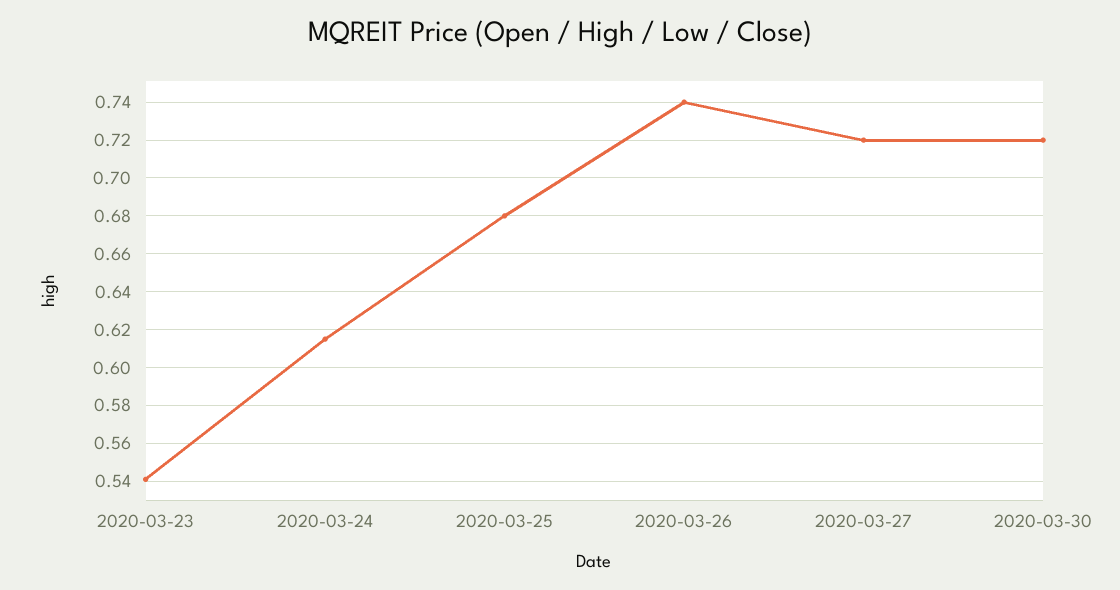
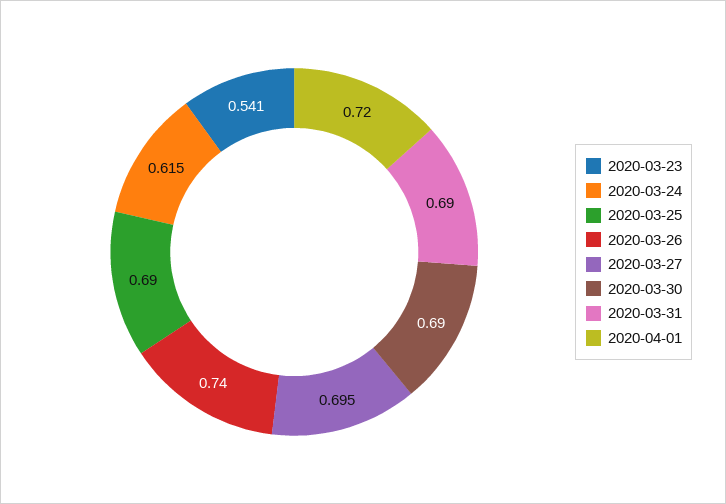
2020-03-25: 0.68 -> 0.69
2020-03-27: 0.72 -> 0.695
2020-03-30: 0.72 -> 0.69
2020-03-31: none -> 0.69
2020-04-01: none -> 0.72

